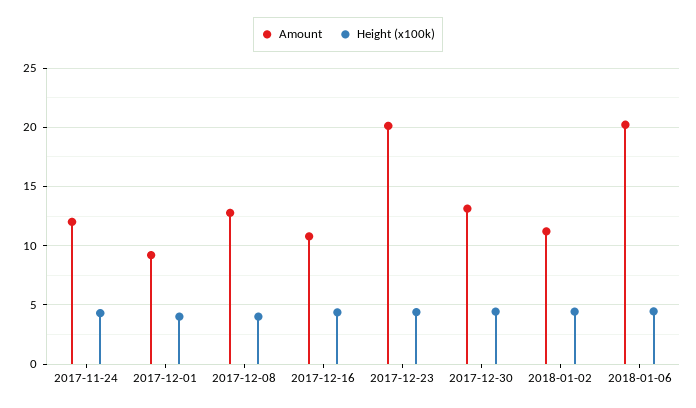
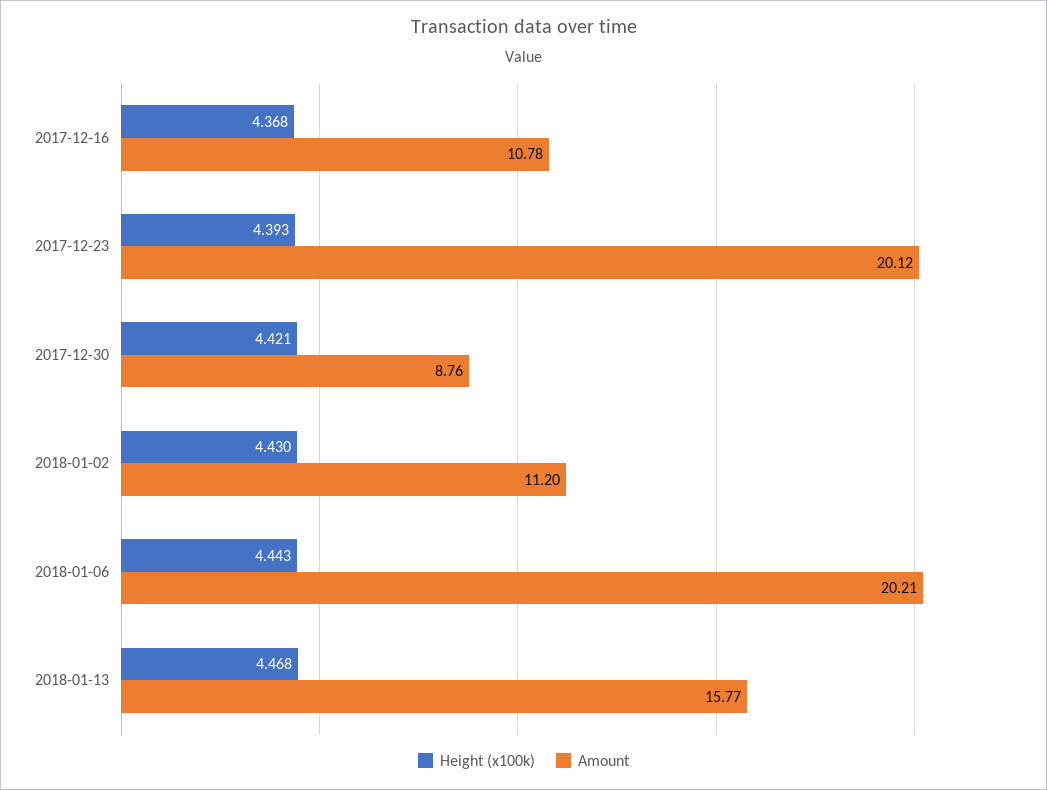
Amount, 2017-11-24: 12 -> none
Height (x100k), 2017-11-24: 4 -> none
Amount, 2017-12-01: 9 -> none
Height (x100k), 2017-12-01: 4 -> none
Amount, 2017-12-08: 13 -> none
Height (x100k), 2017-12-08: 4 -> none
Amount, 2017-12-30: 13 -> 8.76
Height (x100k), 2018-01-13: none -> 4.468
Amount, 2018-01-13: none -> 15.77

